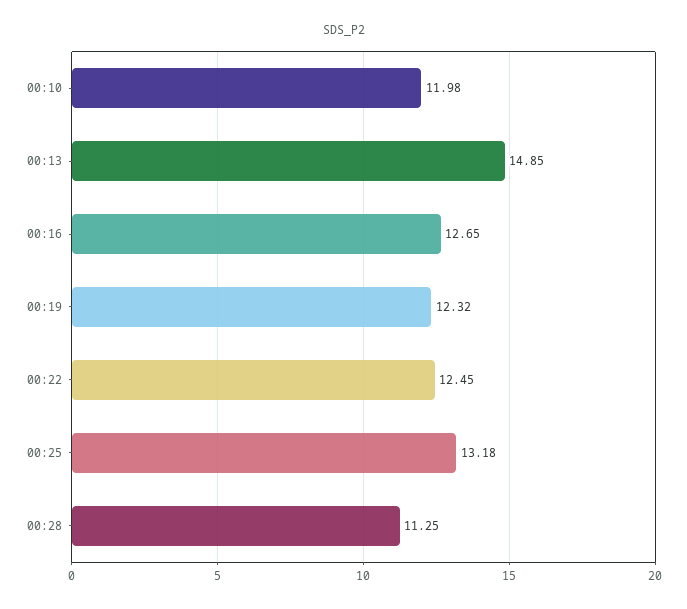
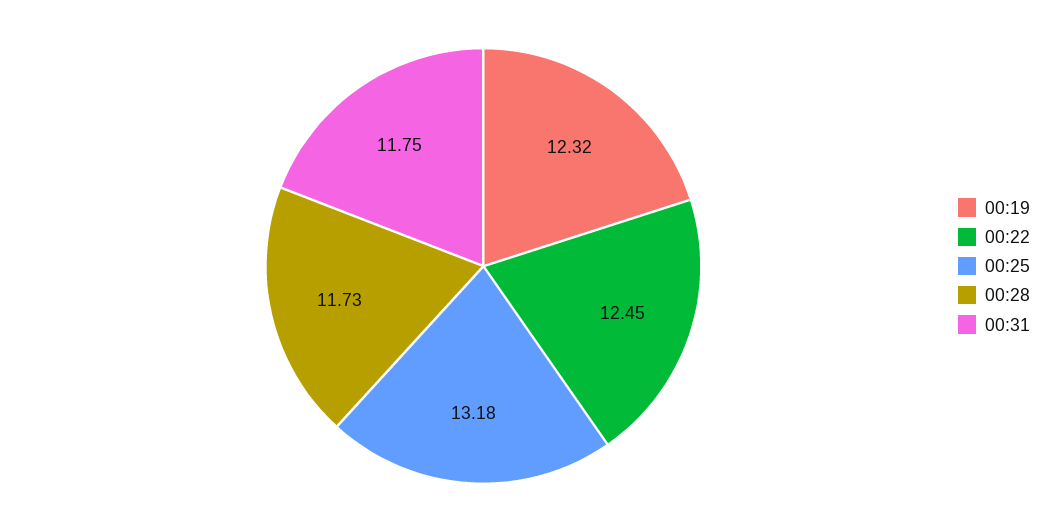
00:10: 11.98 -> none
00:13: 14.85 -> none
00:16: 12.65 -> none
00:28: 11.25 -> 11.73
00:31: none -> 11.75

